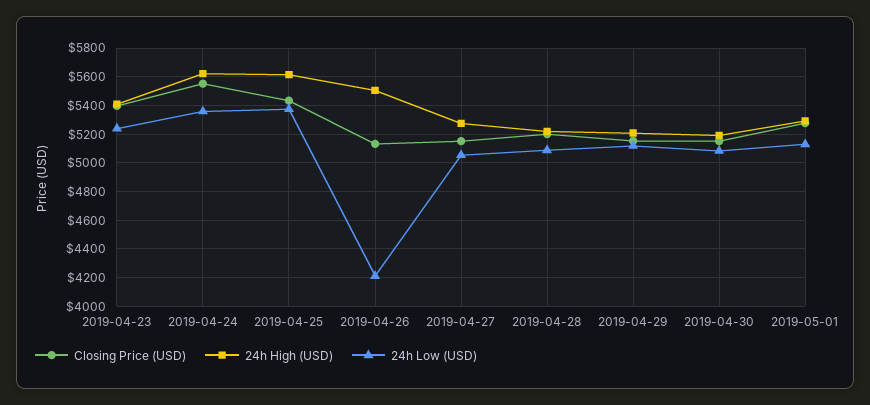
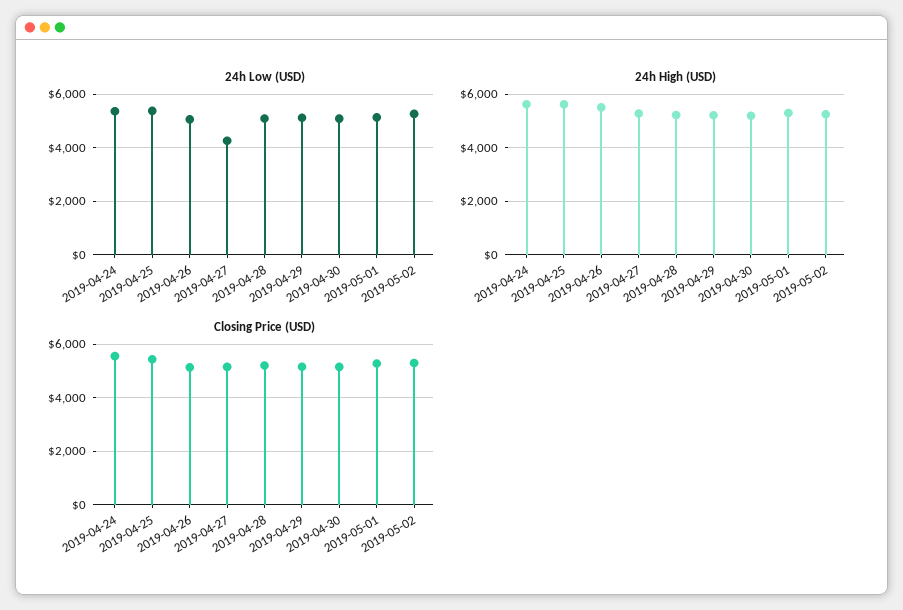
Closing Price (USD), 2019-04-23: 5400 -> none
24h High (USD), 2019-04-23: 5400 -> none
24h Low (USD), 2019-04-23: 5250 -> none
24h Low (USD), 2019-04-26: 4200 -> 5000
24h Low (USD), 2019-04-27: 5050 -> 4250
24h Low (USD), 2019-05-02: none -> 5250
24h High (USD), 2019-05-02: none -> 5250
Closing Price (USD), 2019-05-02: none -> 5250

